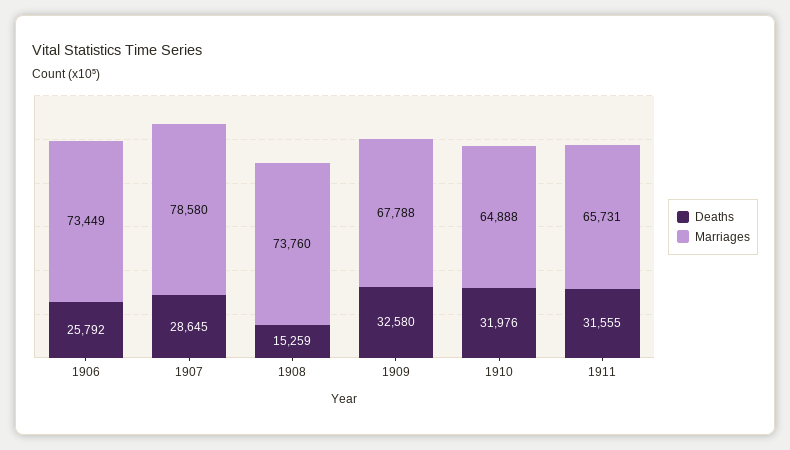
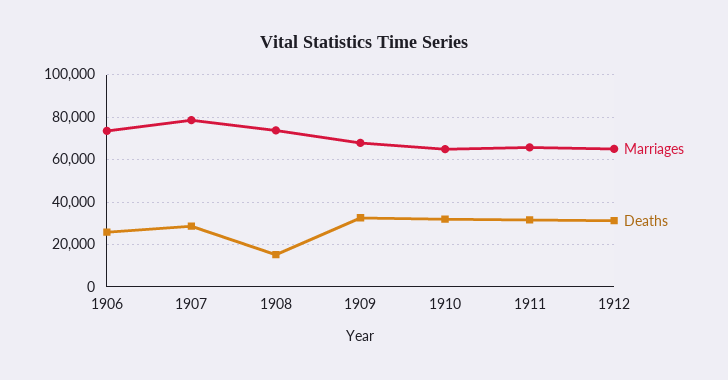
Marriages, 1912: none -> 65000
Deaths, 1912: none -> 30000

